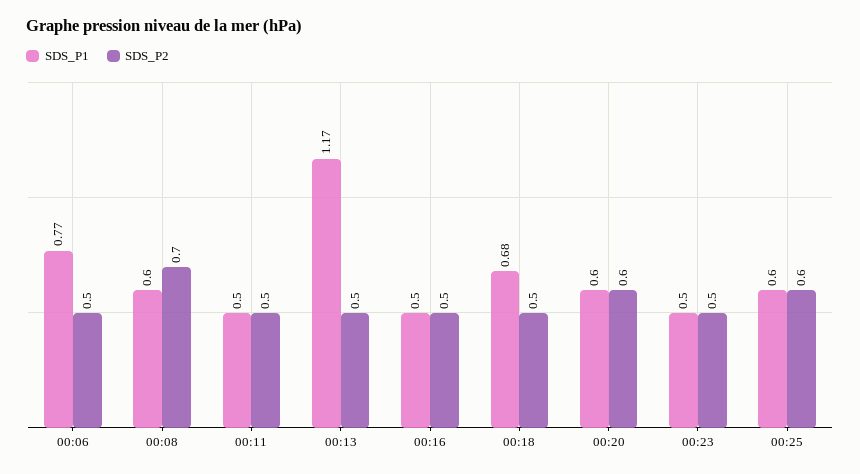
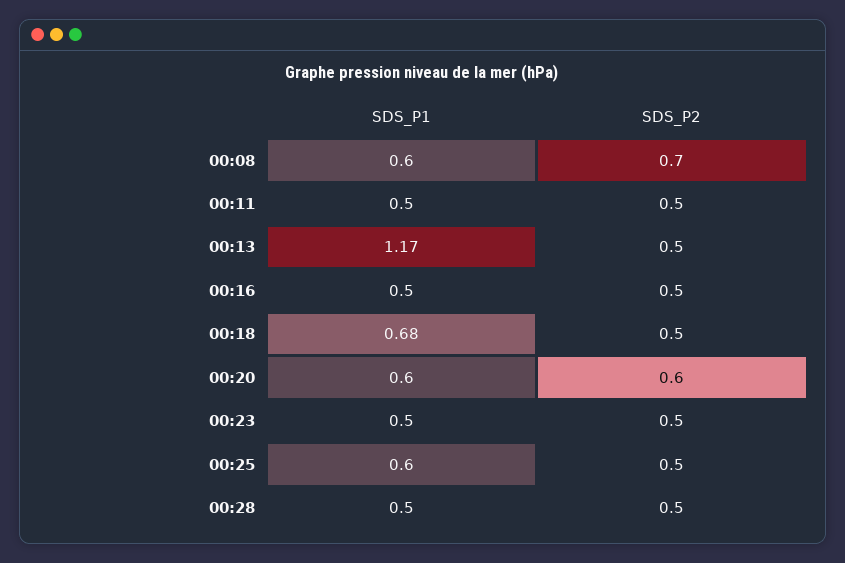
SDS_P1, 00:06: 0.77 -> none
SDS_P2, 00:06: 0.5 -> none
SDS_P2, 00:25: 0.6 -> 0.5
SDS_P1, 00:28: none -> 0.5
SDS_P2, 00:28: none -> 0.5

